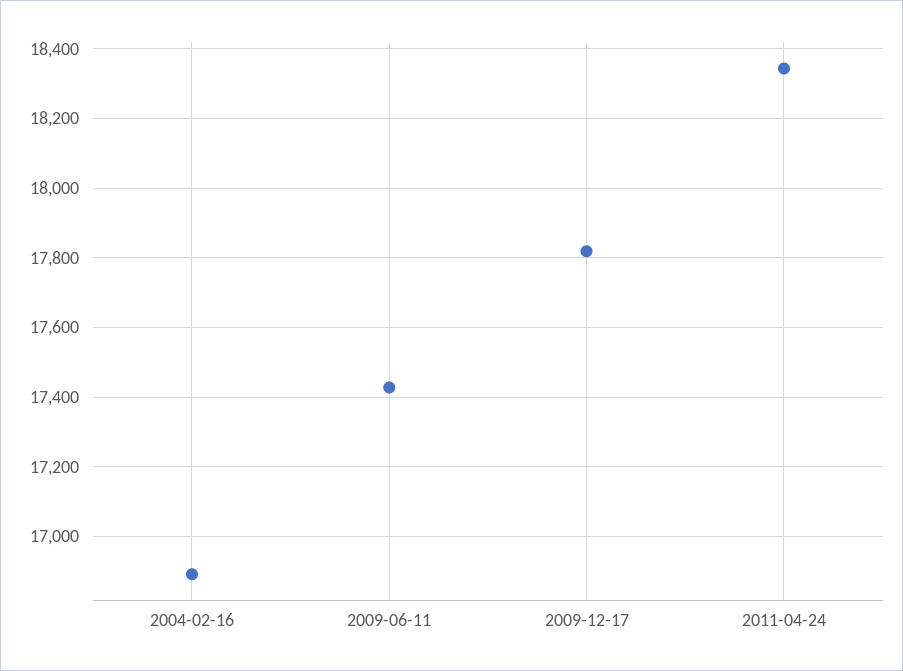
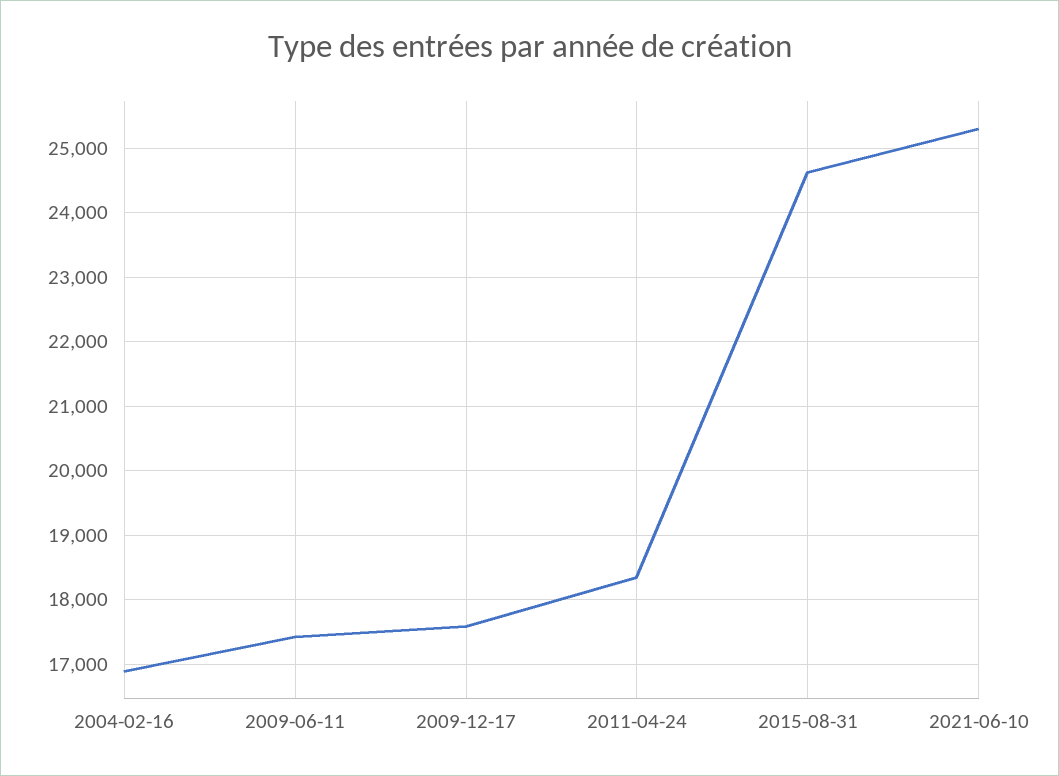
2009-12-17: 17820 -> 17600
2015-08-31: none -> 24600
2021-06-10: none -> 25300

